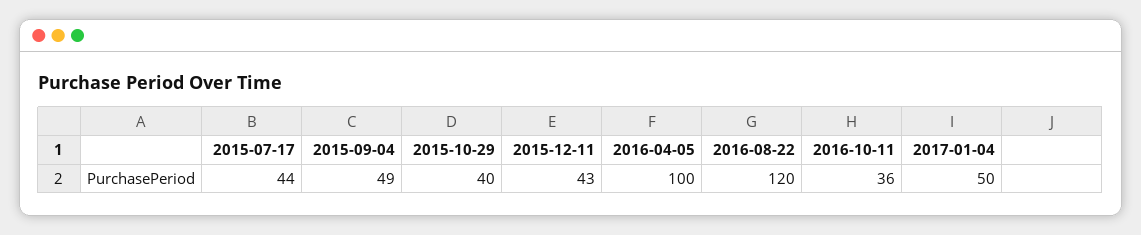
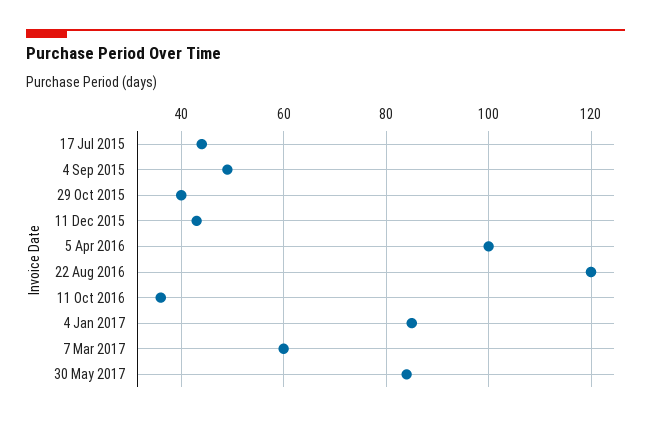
2017-01-04: 50 -> 85
7 Mar 2017: none -> 60
30 May 2017: none -> 85

